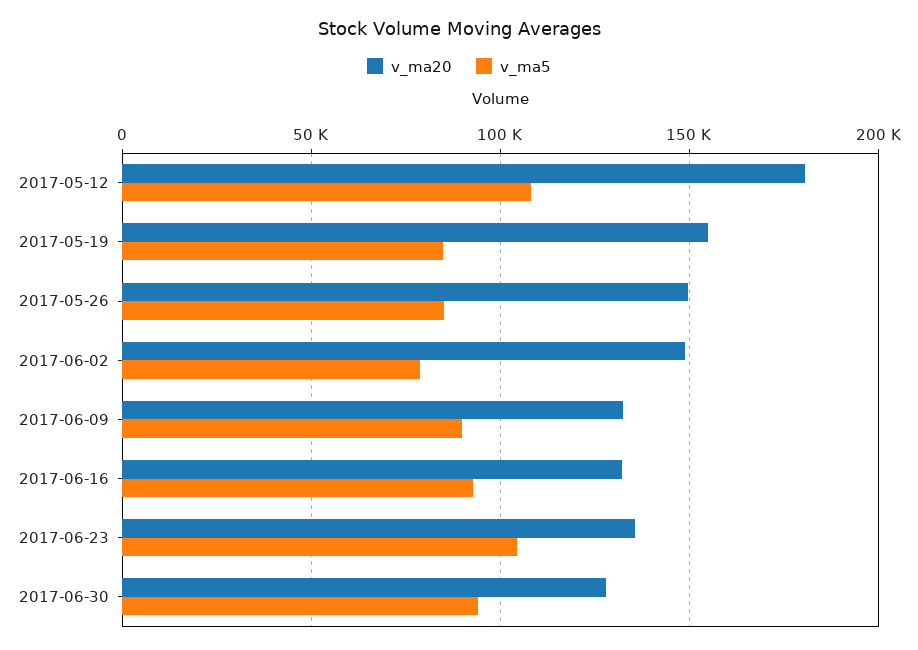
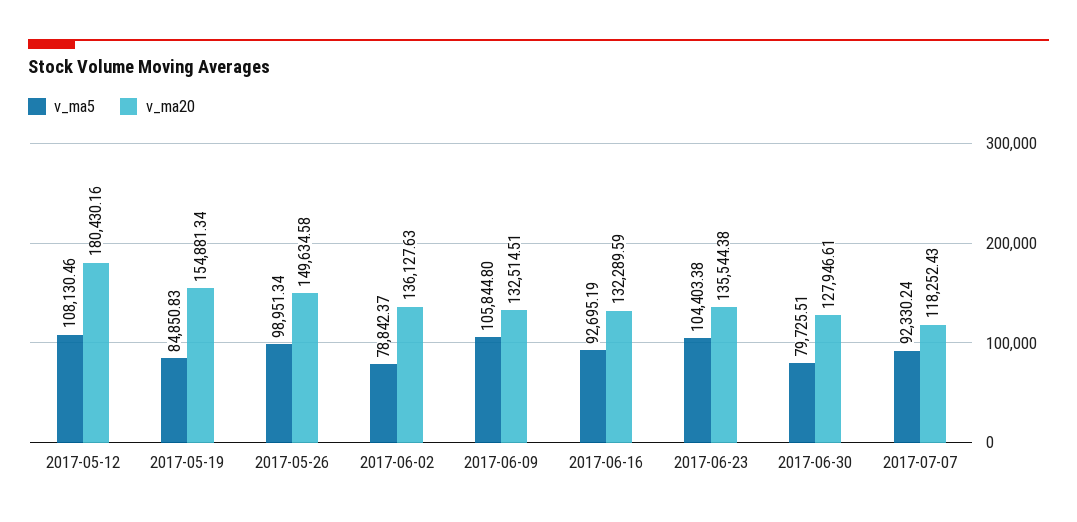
v_ma5, 2017-05-26: 85000 -> 98951.34
v_ma20, 2017-06-02: 150000 -> 136127.63
v_ma5, 2017-06-09: 90000 -> 105844.8
v_ma5, 2017-06-30: 95000 -> 79725.51
v_ma5, 2017-07-07: none -> 92330.24
v_ma20, 2017-07-07: none -> 118252.43

